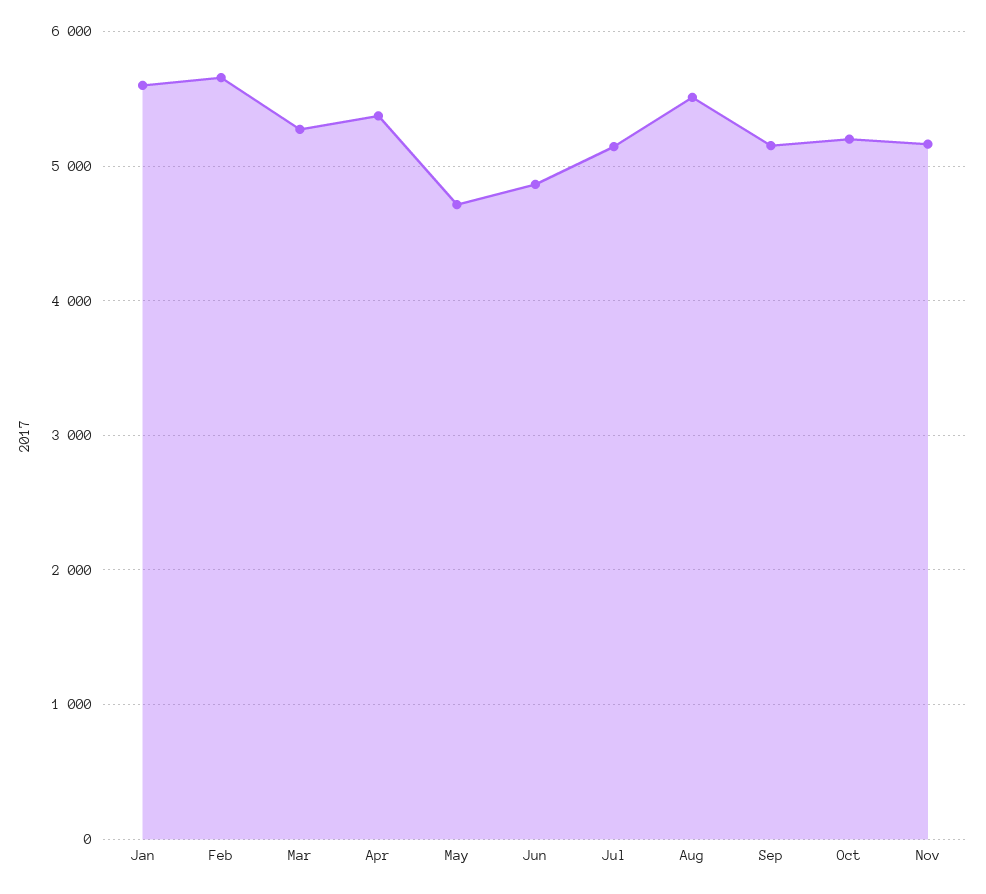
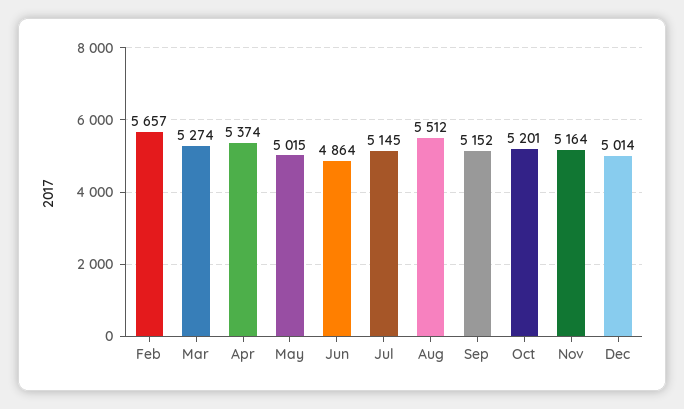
Jan: 5600 -> none
May: 4700 -> 5015
Dec: none -> 5014

